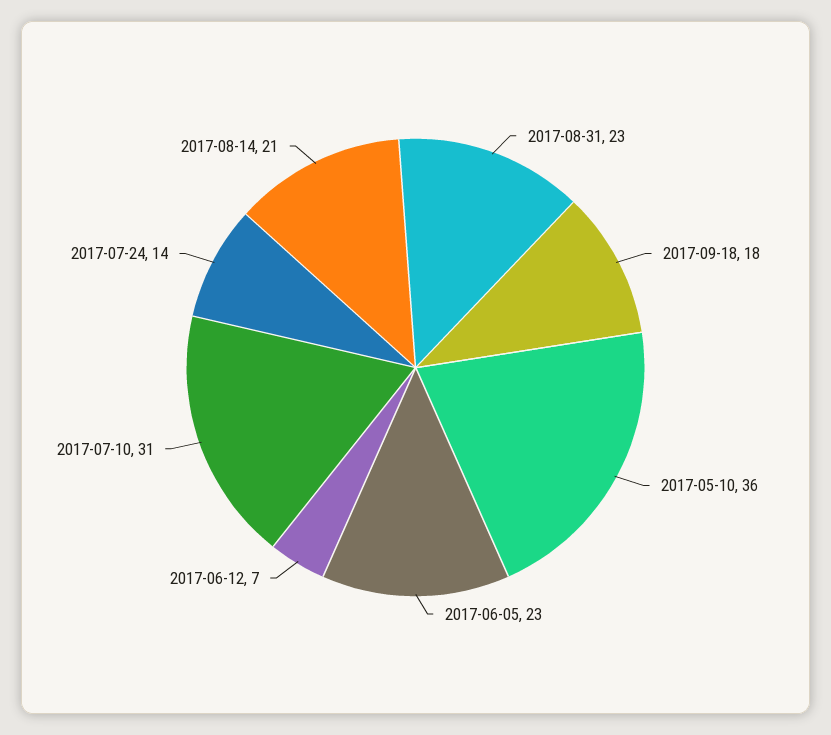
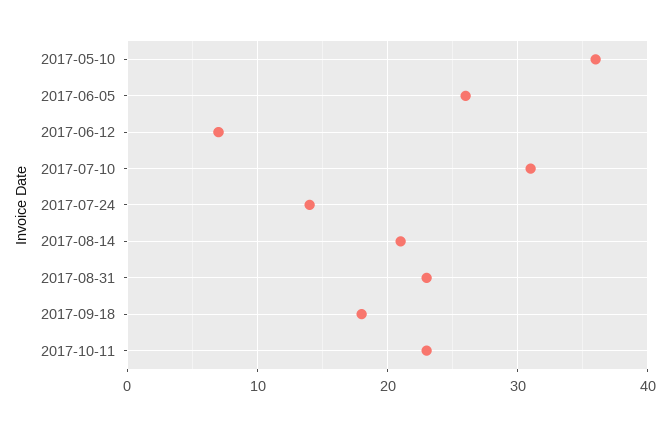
2017-06-05: 23 -> 26
2017-10-11: none -> 23

